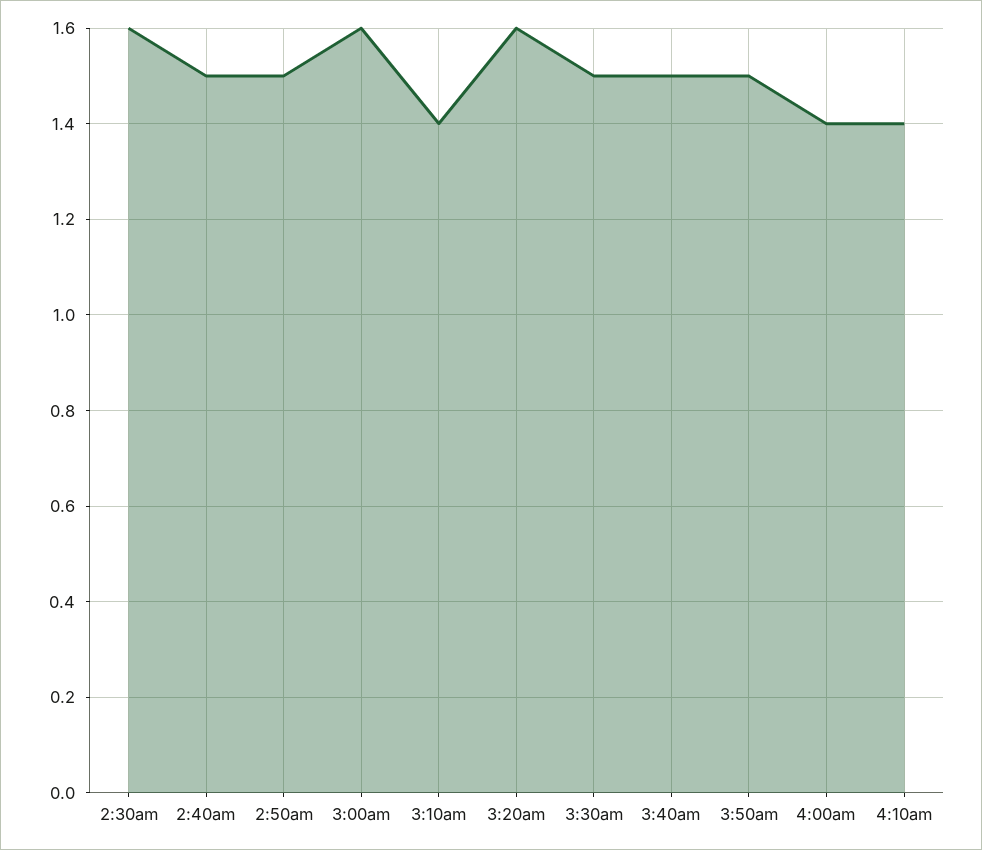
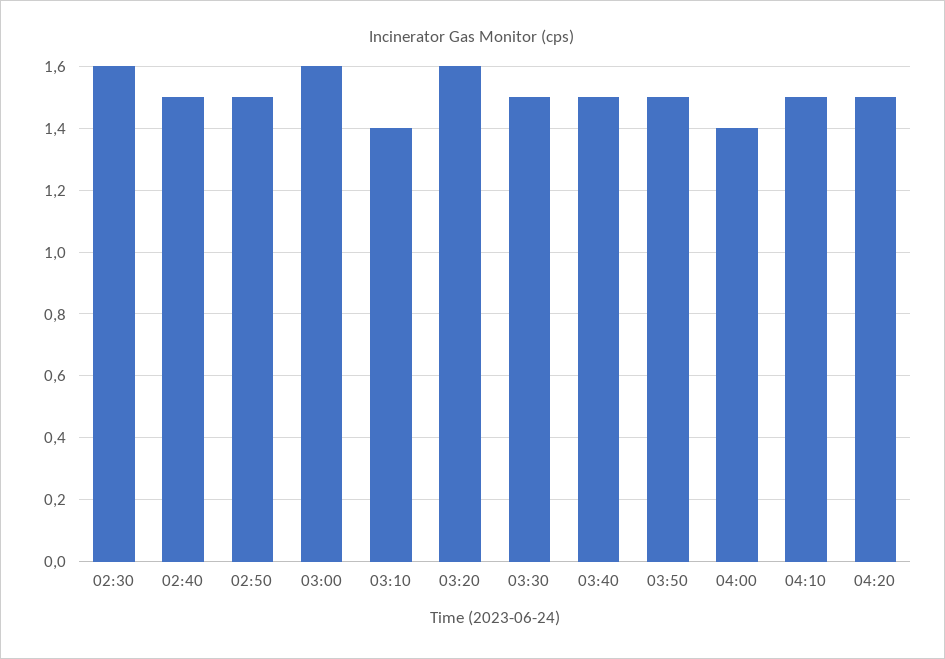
4:10am: 1.4 -> 1.5
04:20: none -> 1.5

